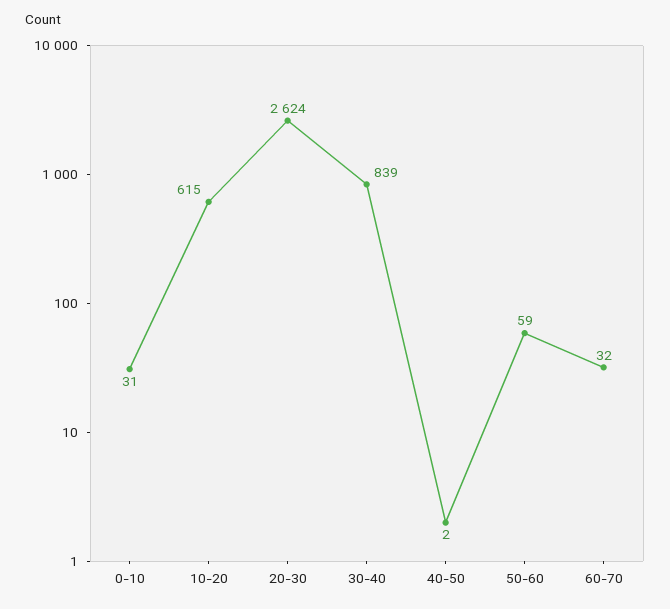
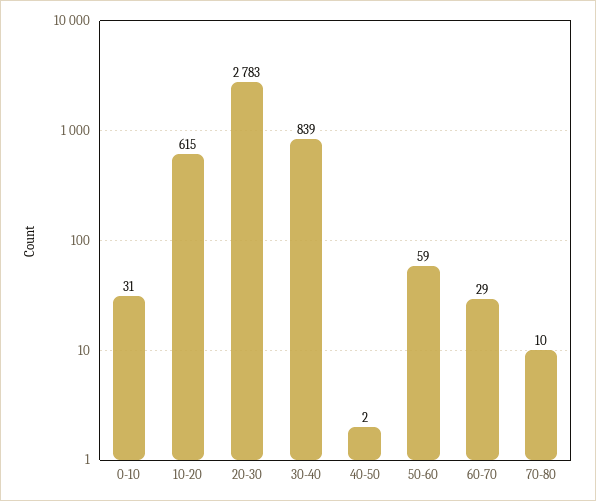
20-30: 2624 -> 2783
60-70: 32 -> 29
70-80: none -> 10

